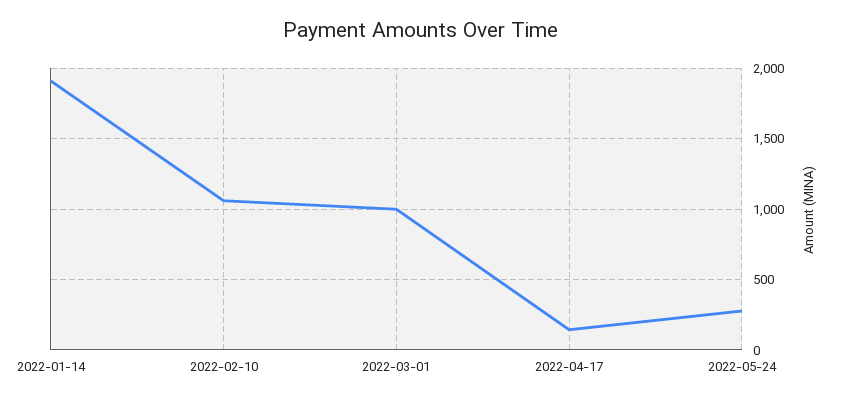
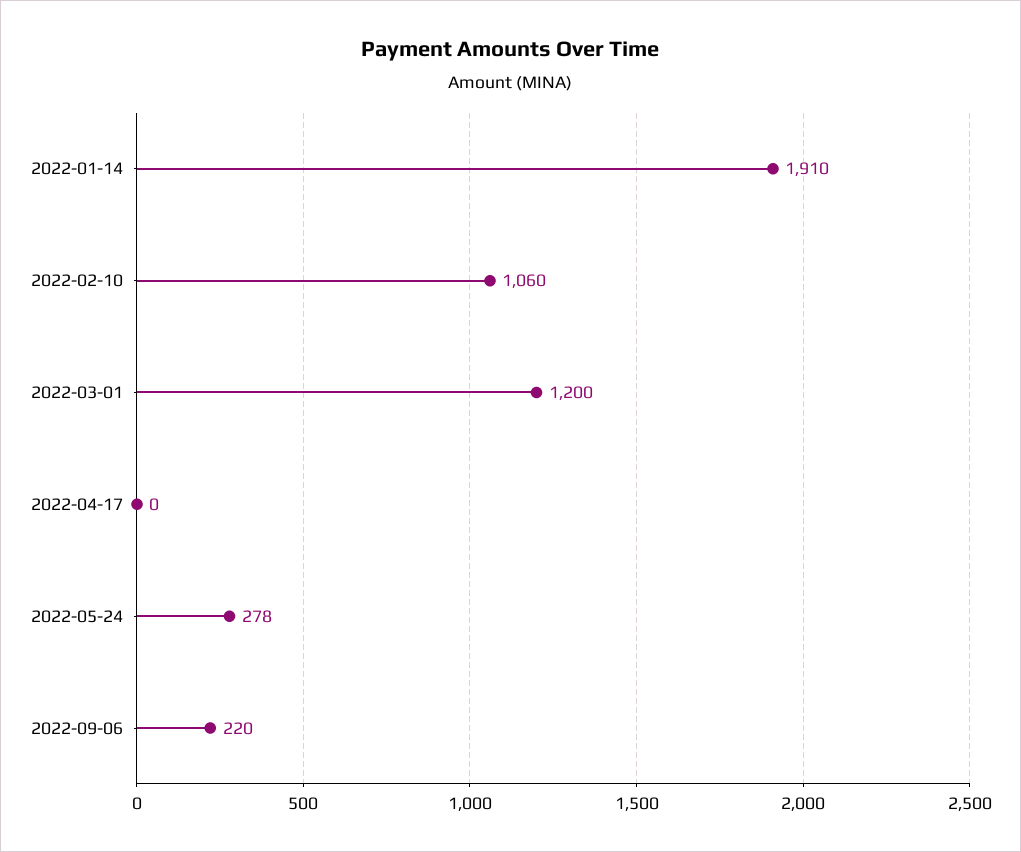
2022-03-01: 1000 -> 1200
2022-04-17: 150 -> 0
2022-09-06: none -> 220

